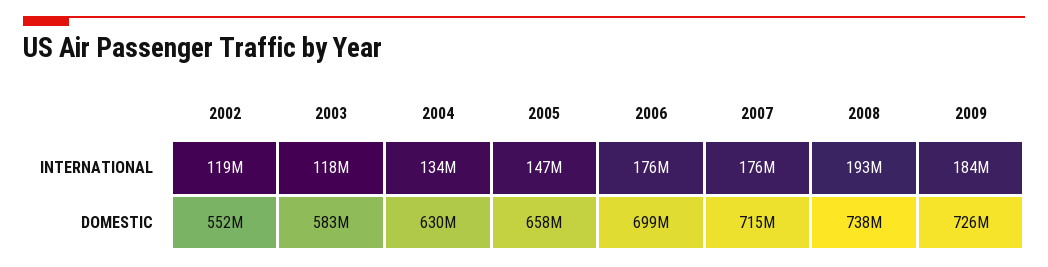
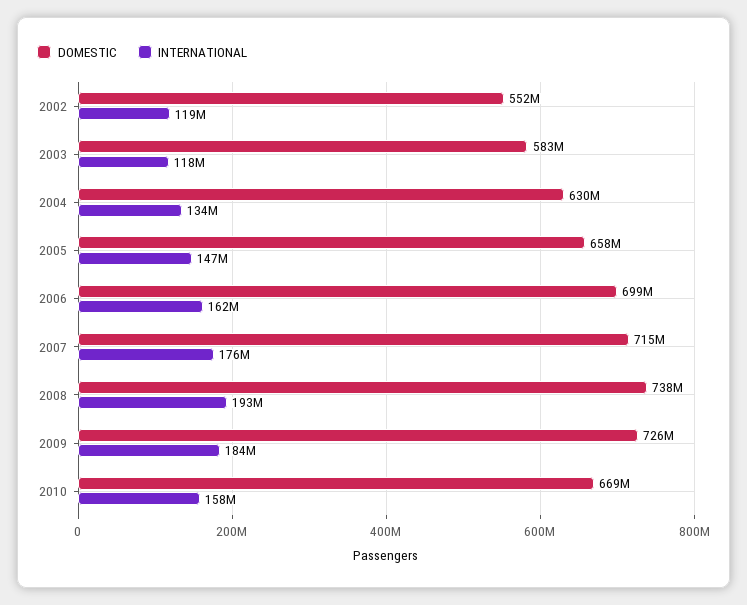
INTERNATIONAL, 2006: 176000000 -> 162000000
DOMESTIC, 2010: none -> 669000000
INTERNATIONAL, 2010: none -> 158000000

